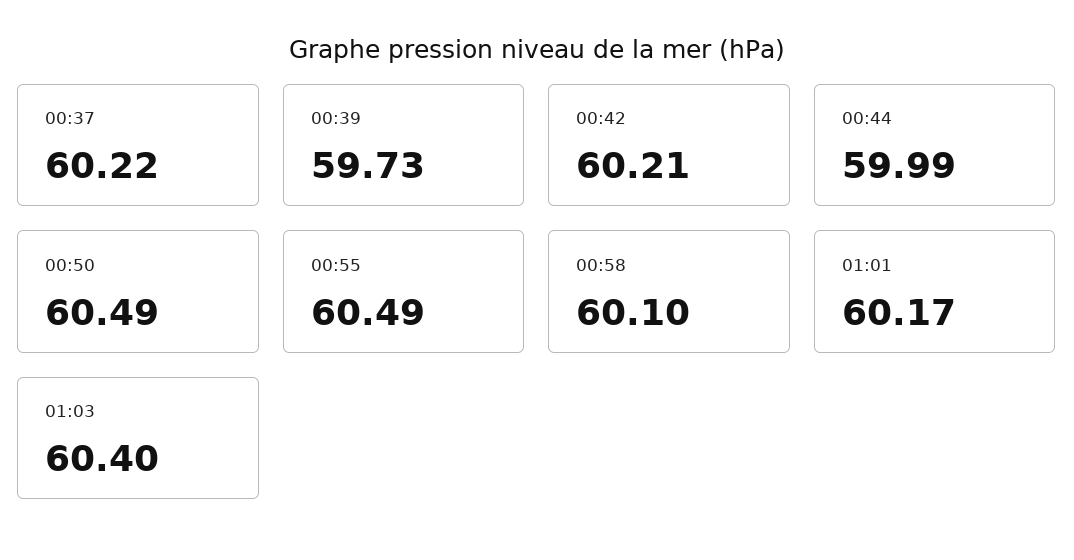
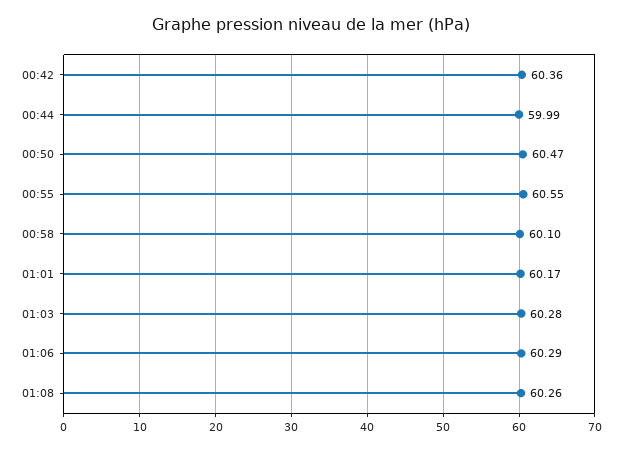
00:37: 60.22 -> none
00:39: 59.73 -> none
00:42: 60.21 -> 60.36
00:50: 60.49 -> 60.47
00:55: 60.49 -> 60.55
01:03: 60.4 -> 60.28
01:06: none -> 60.29
01:08: none -> 60.26

